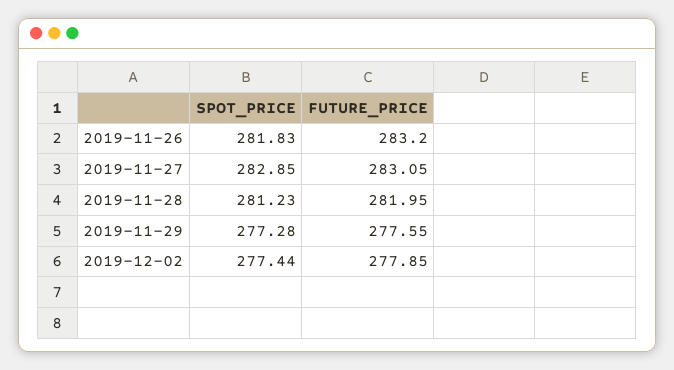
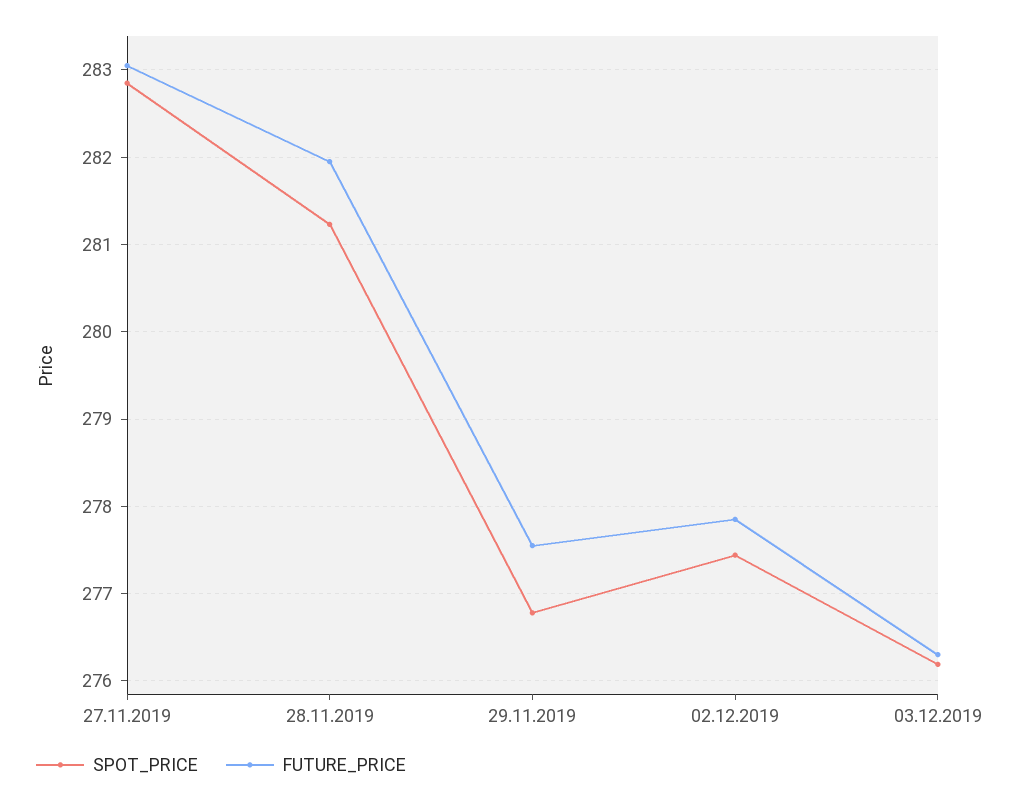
SPOT_PRICE, 2019-11-26: 281.83 -> none
FUTURE_PRICE, 2019-11-26: 283.2 -> none
SPOT_PRICE, 2019-11-29: 277.28 -> 276.8
SPOT_PRICE, 03.12.2019: none -> 276.2
FUTURE_PRICE, 03.12.2019: none -> 276.3

